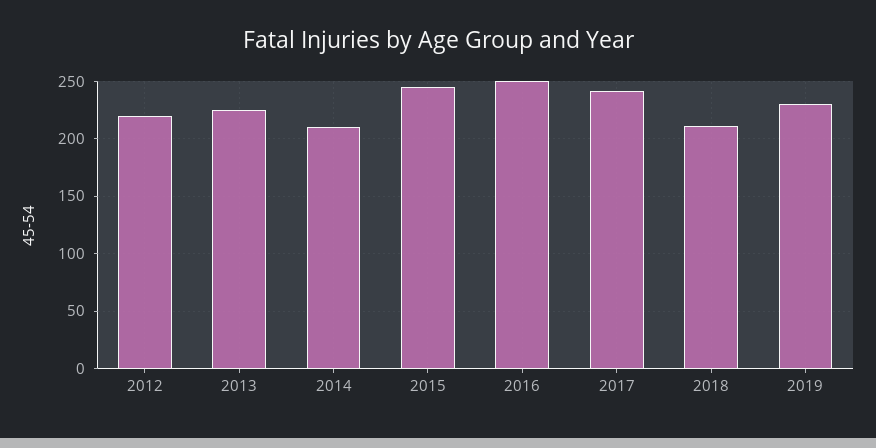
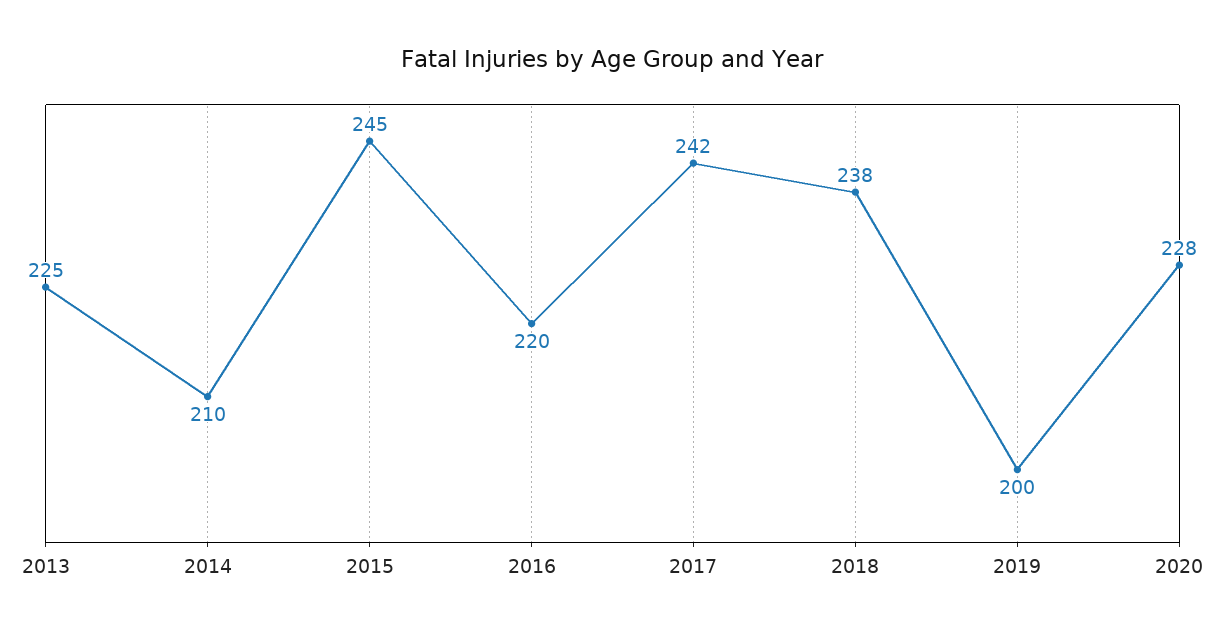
2012: 220 -> none
2016: 250 -> 220
2018: 210 -> 238
2019: 230 -> 200
2020: none -> 228

